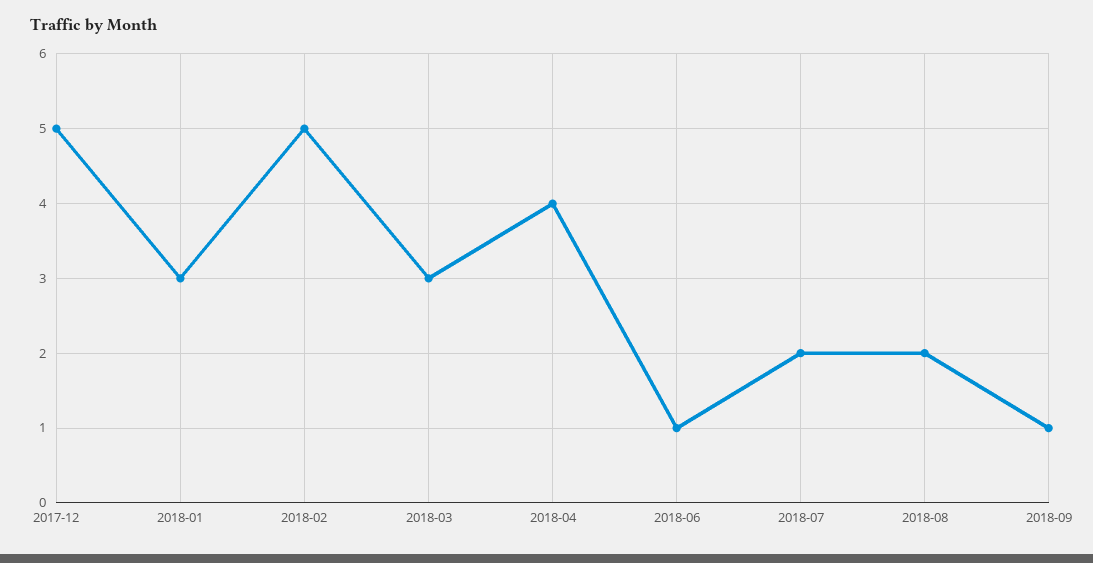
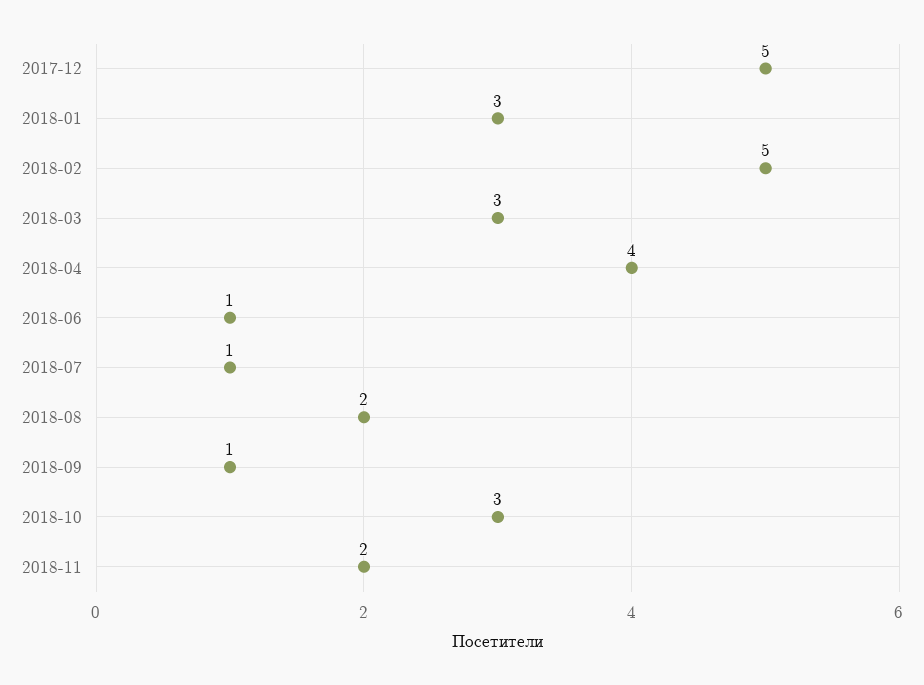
2018-07: 2 -> 1
2018-10: none -> 3
2018-11: none -> 2

